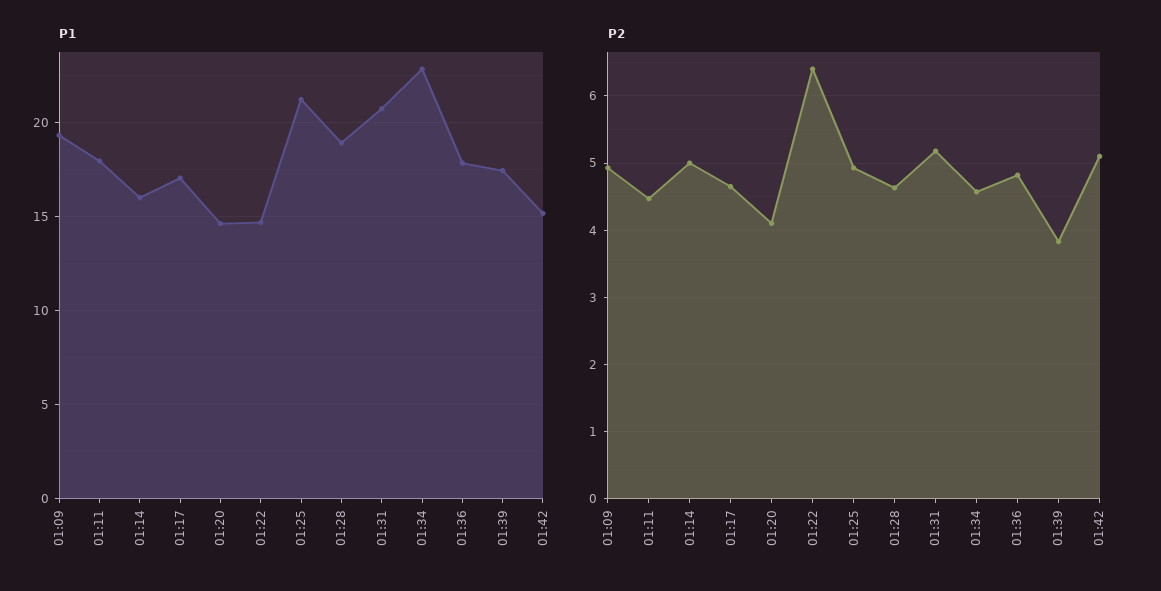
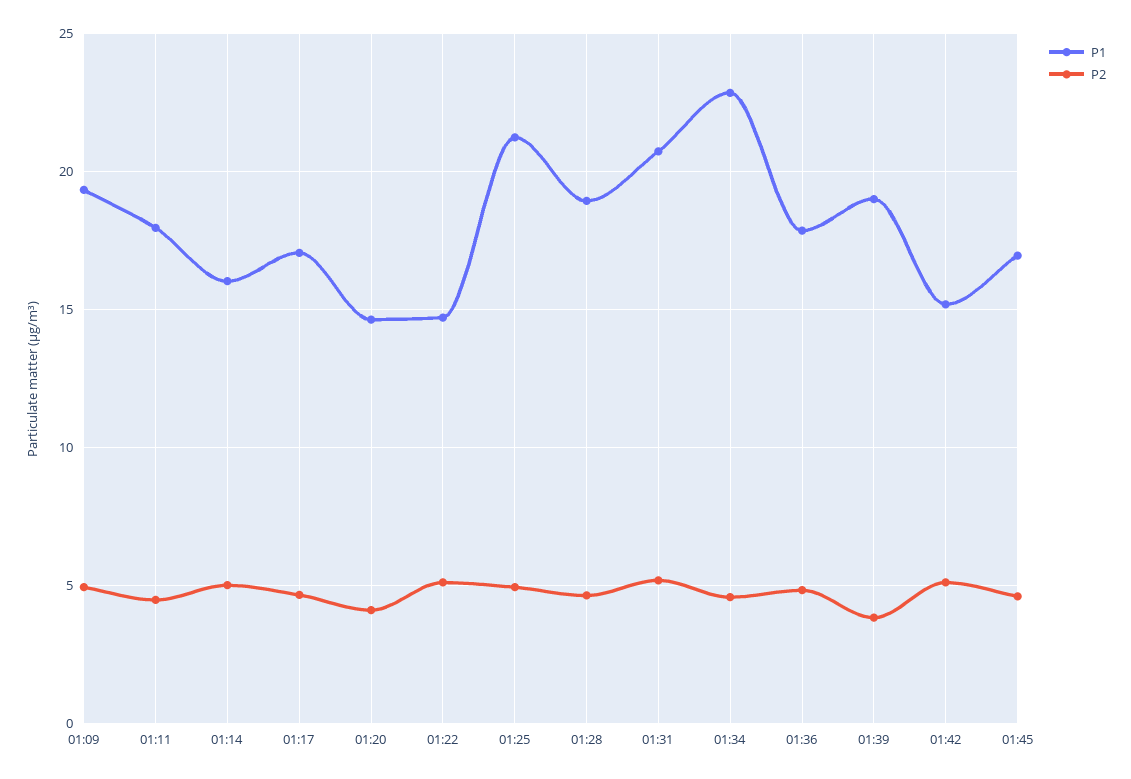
P1, 01:39: 17.5 -> 19
P2, 01:22: 6.4 -> 5
P1, 01:45: none -> 17
P2, 01:45: none -> 4.5

